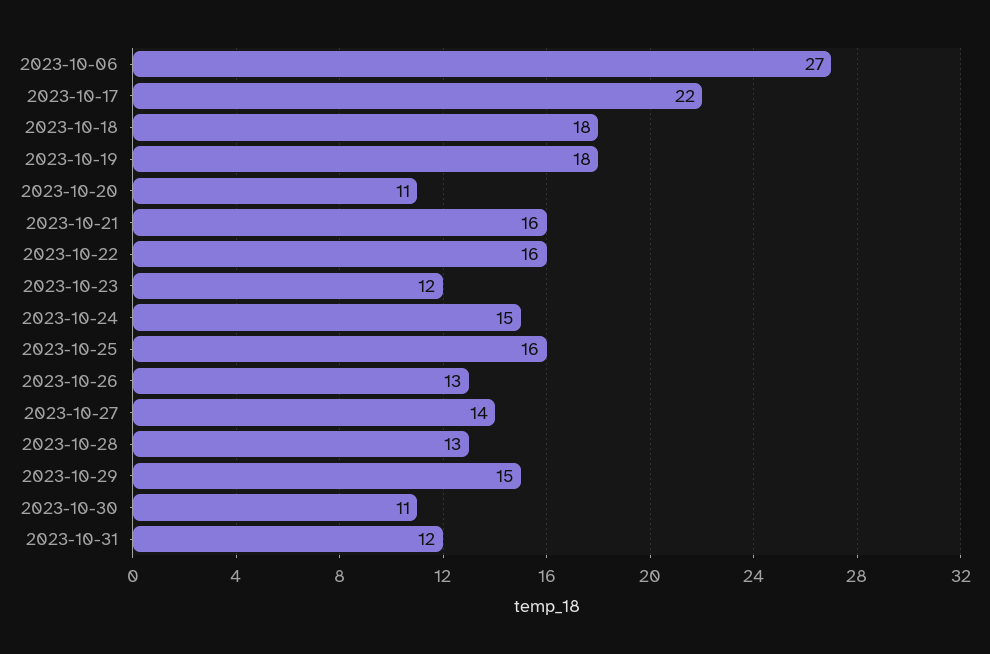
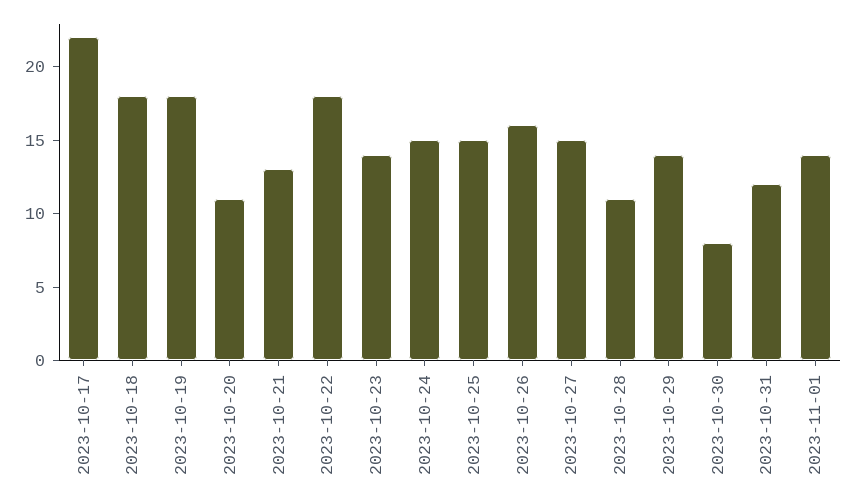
2023-10-06: 27 -> none
2023-10-21: 16 -> 13
2023-10-22: 16 -> 18
2023-10-23: 12 -> 14
2023-10-25: 16 -> 15
2023-10-26: 13 -> 16
2023-10-27: 14 -> 15
2023-10-28: 13 -> 11
2023-10-29: 15 -> 14
2023-10-30: 11 -> 8
2023-11-01: none -> 14

